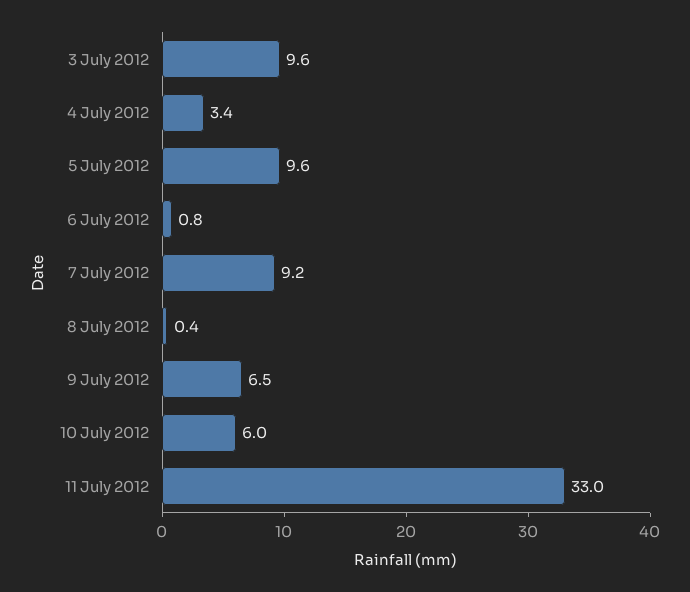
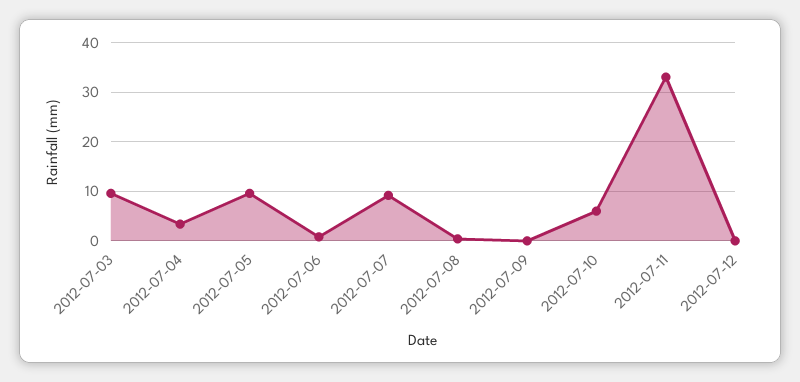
9 July 2012: 6.5 -> 0
2012-07-12: none -> 0

